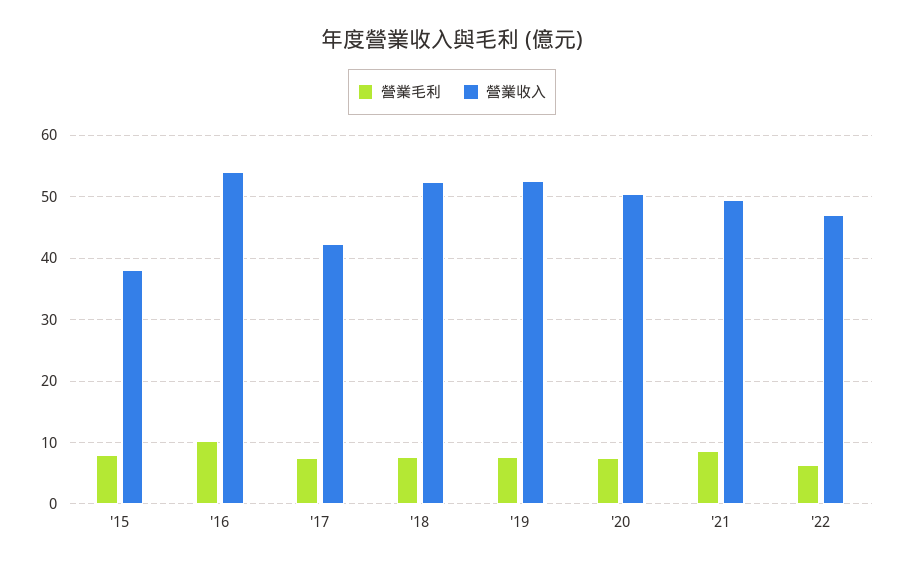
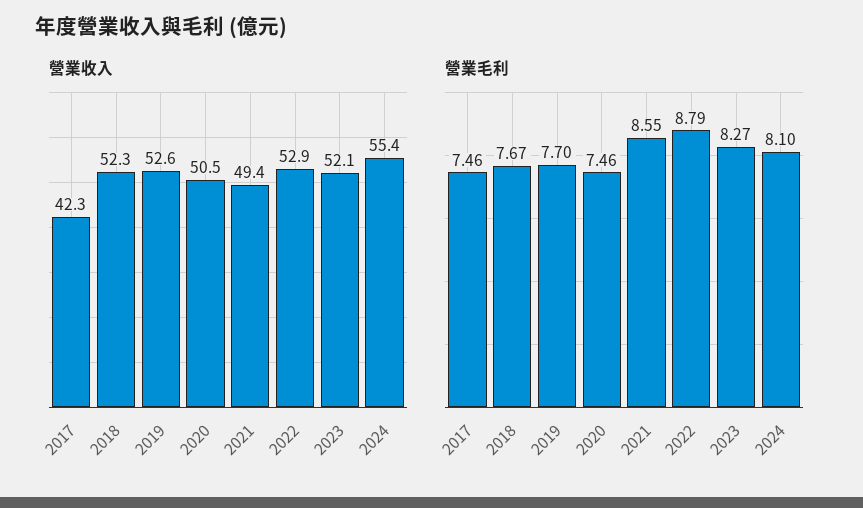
營業毛利, '15: 8 -> none
營業收入, '15: 38 -> none
營業毛利, '16: 10 -> none
營業收入, '16: 54 -> none
營業毛利, '22: 6 -> 8.79
營業收入, '22: 47 -> 52.9
營業收入, 2023: none -> 52.1
營業收入, 2024: none -> 55.4
營業毛利, 2023: none -> 8.27
營業毛利, 2024: none -> 8.1

